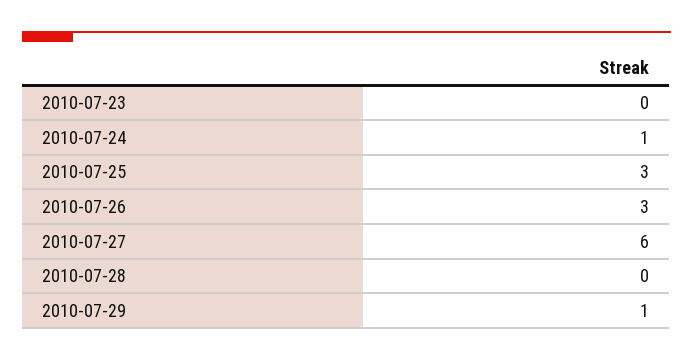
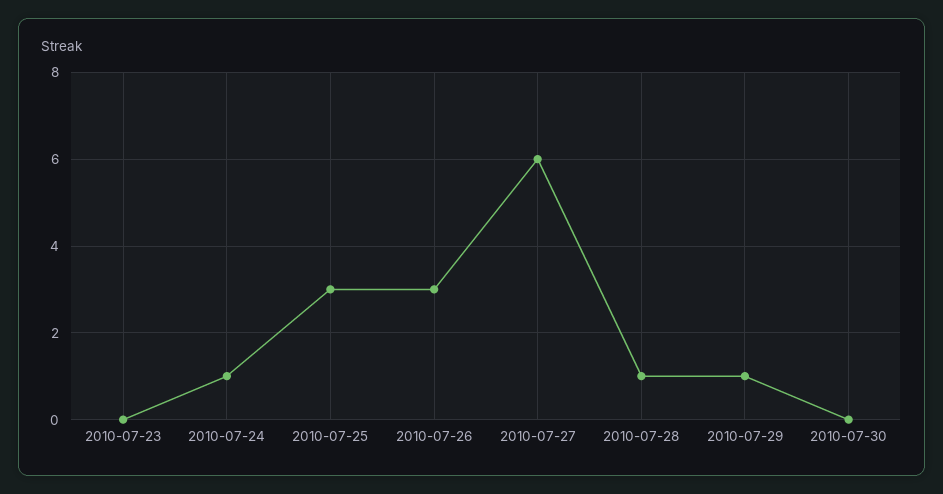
2010-07-28: 0 -> 1
2010-07-30: none -> 0

